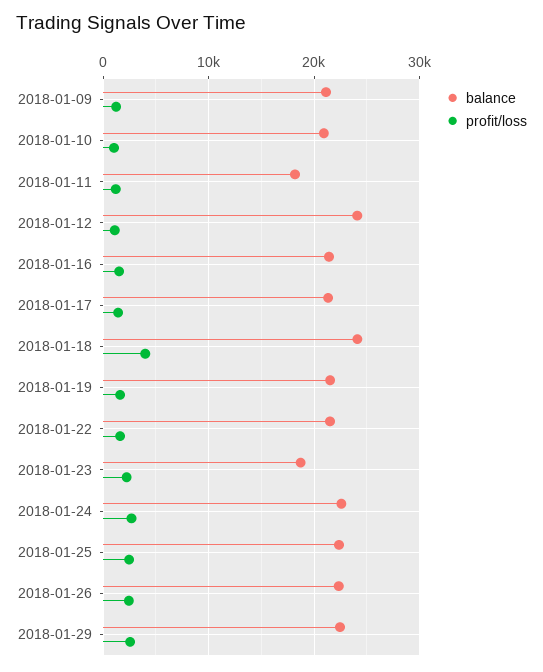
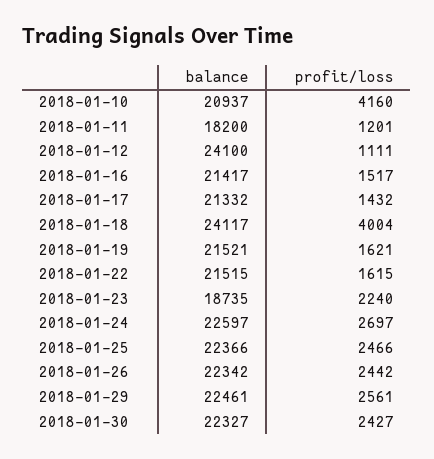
balance, 2018-01-09: 21000 -> none
profit/loss, 2018-01-09: 1000 -> none
profit/loss, 2018-01-10: 1000 -> 4160
balance, 2018-01-30: none -> 22327
profit/loss, 2018-01-30: none -> 2427

